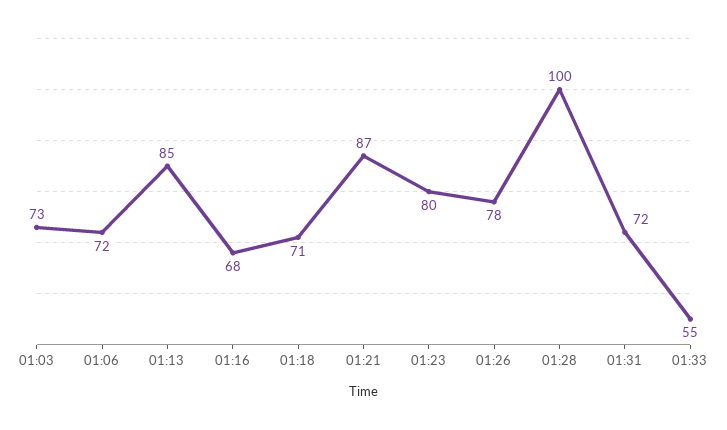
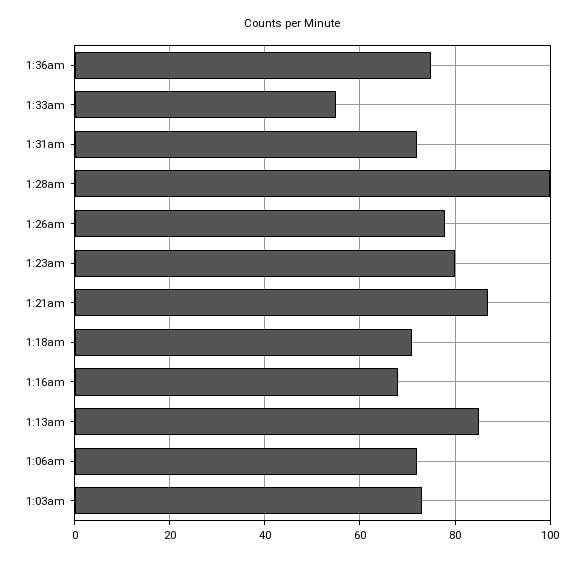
1:36am: none -> 75

